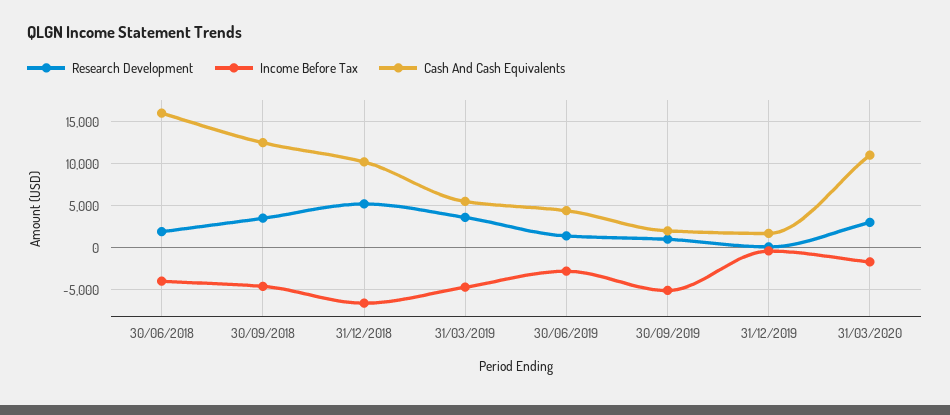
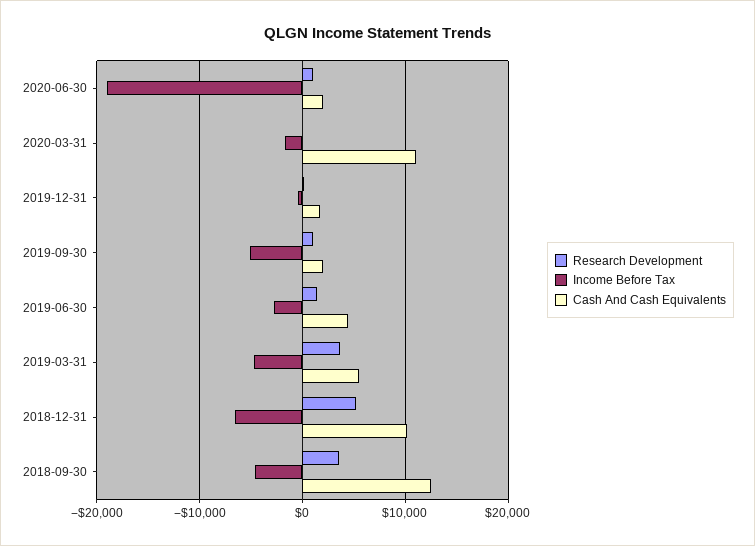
Research Development, 30/06/2018: 2000 -> none
Income Before Tax, 30/06/2018: -4000 -> none
Cash And Cash Equivalents, 30/06/2018: 16000 -> none
Research Development, 31/03/2020: 3000 -> 0
Research Development, 2020-06-30: none -> 1000
Income Before Tax, 2020-06-30: none -> -19000
Cash And Cash Equivalents, 2020-06-30: none -> 2000

